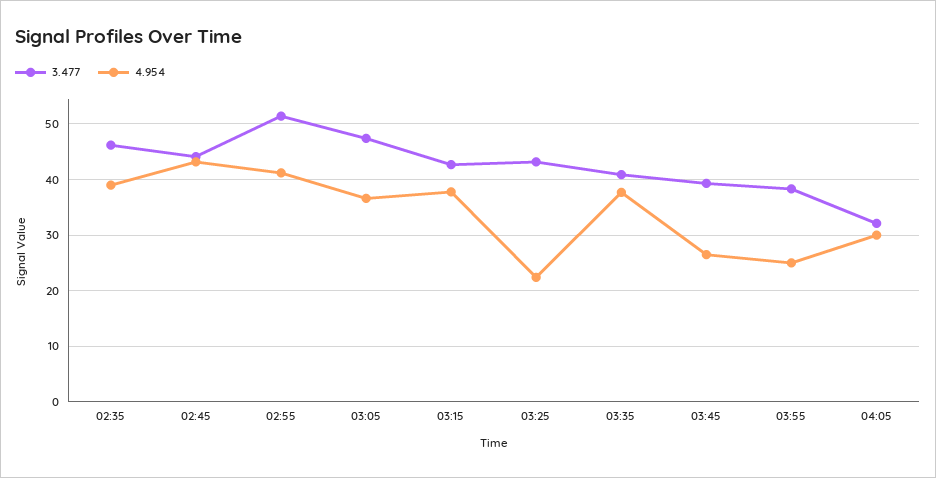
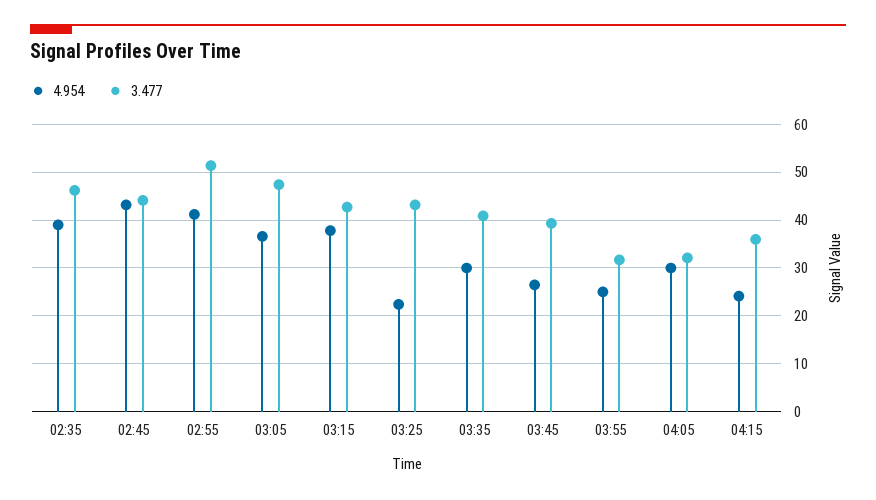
4.954, 03:35: 38 -> 30
3.477, 03:55: 38 -> 32
4.954, 04:15: none -> 24
3.477, 04:15: none -> 36

